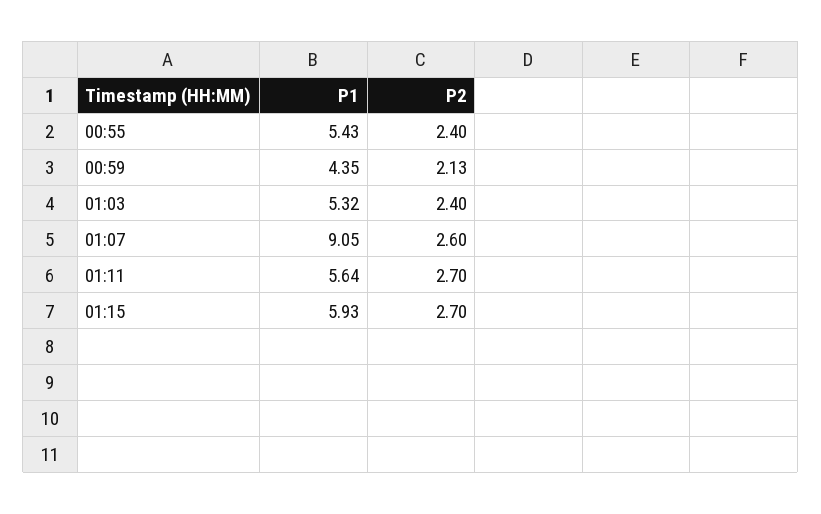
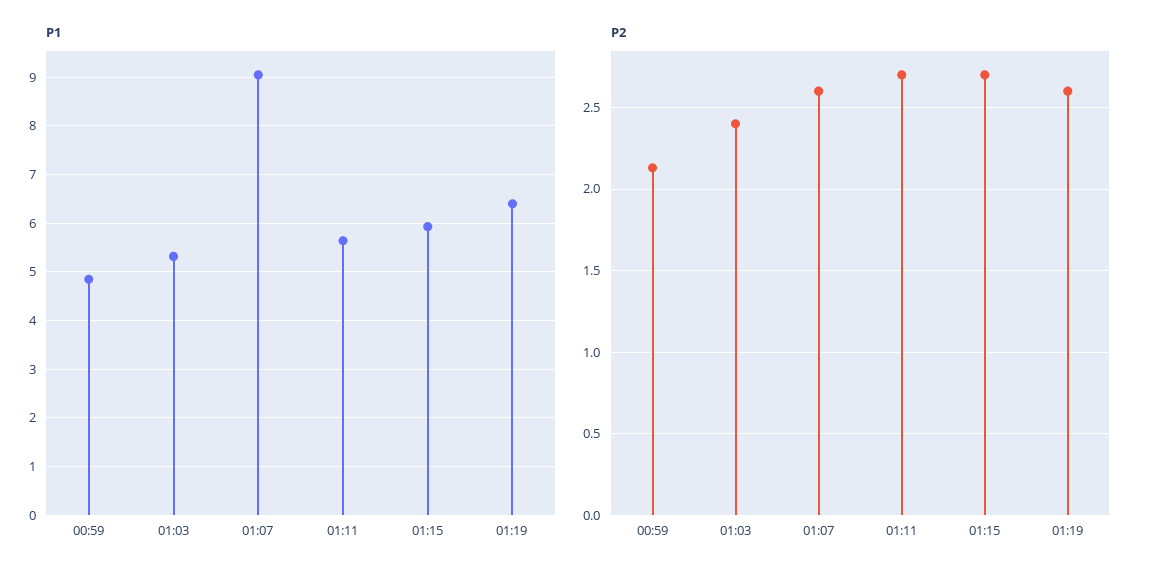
P1, 00:55: 5.43 -> none
P2, 00:55: 2.4 -> none
P1, 00:59: 4.35 -> 4.8
P1, 01:19: none -> 6.4
P2, 01:19: none -> 2.6

